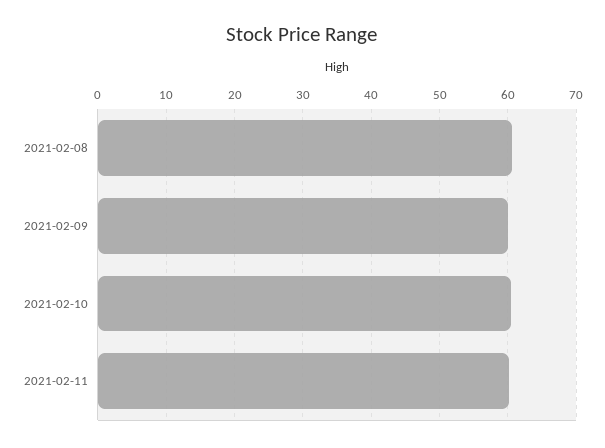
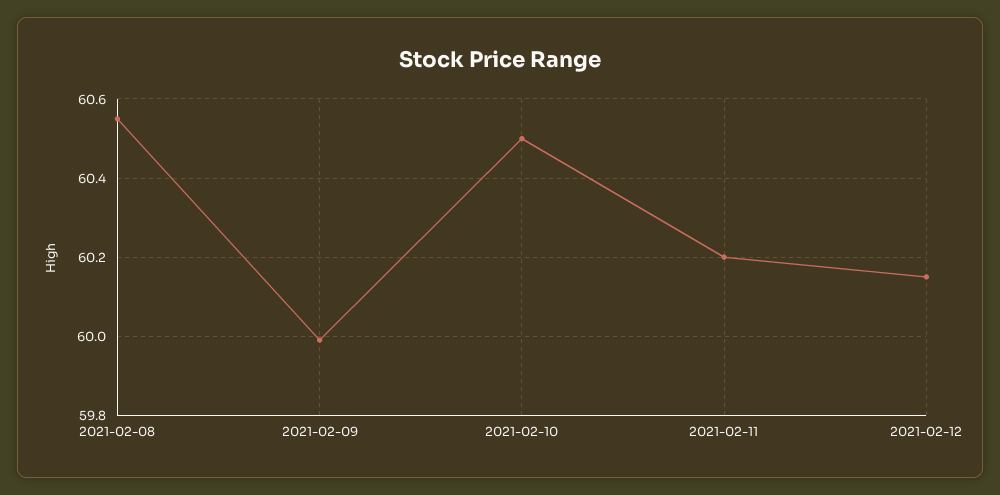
2021-02-12: none -> 60.15

